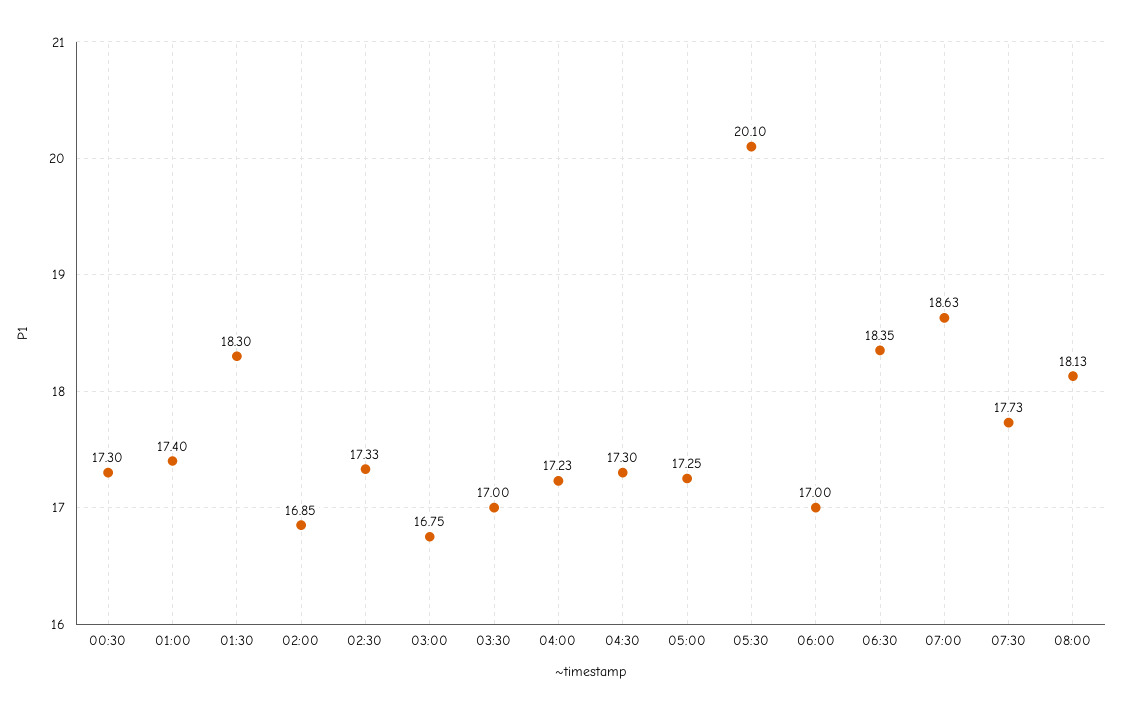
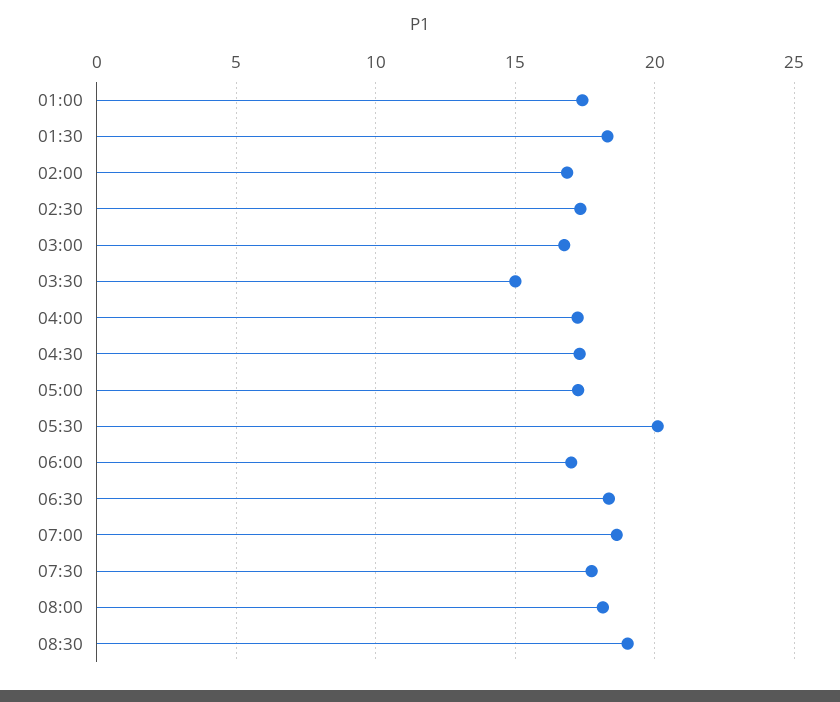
00:30: 17.3 -> none
03:30: 17 -> 15
08:30: none -> 19

